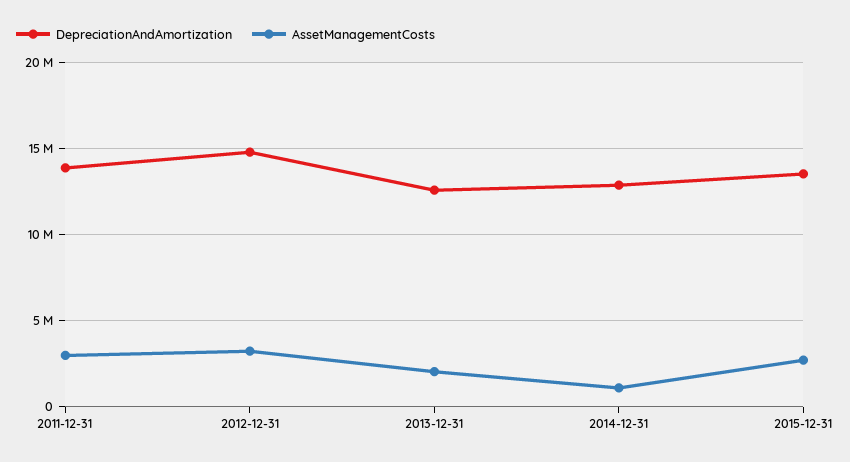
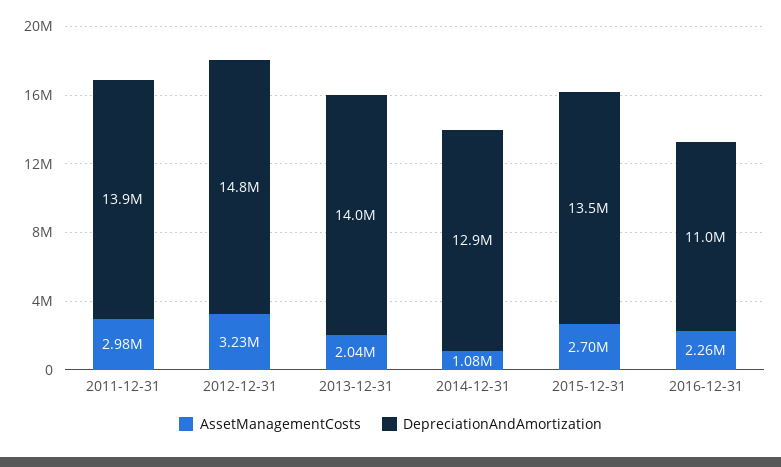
DepreciationAndAmortization, 2013-12-31: 12500000 -> 14000000
AssetManagementCosts, 2016-12-31: none -> 2260000
DepreciationAndAmortization, 2016-12-31: none -> 11000000

